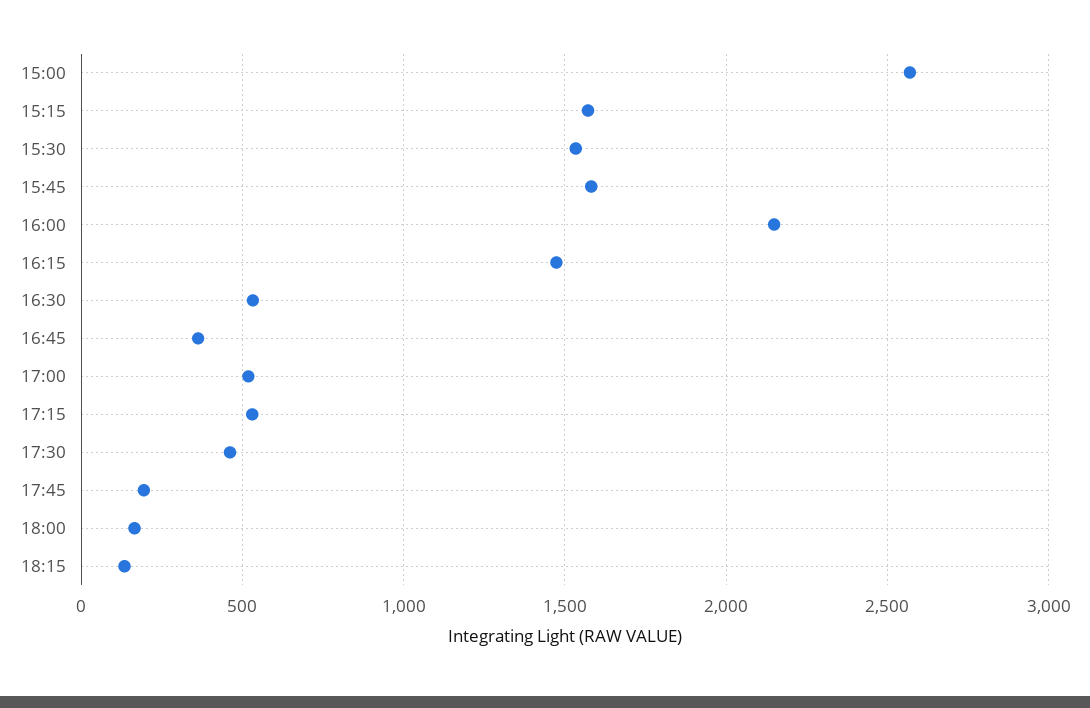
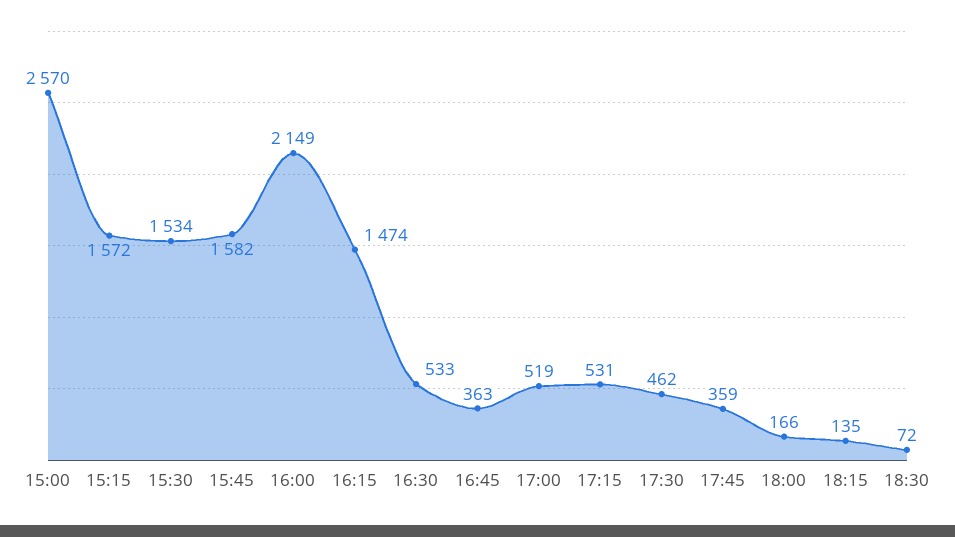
17:45: 200 -> 359
18:30: none -> 72

